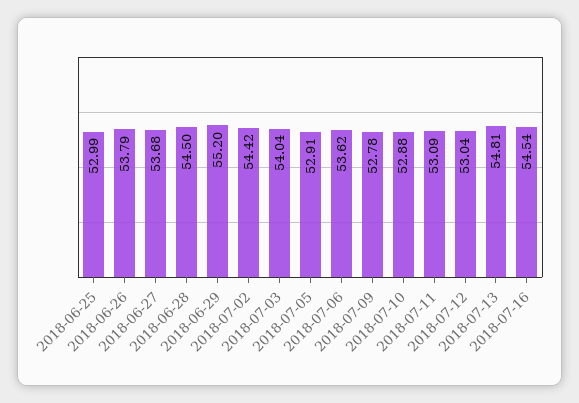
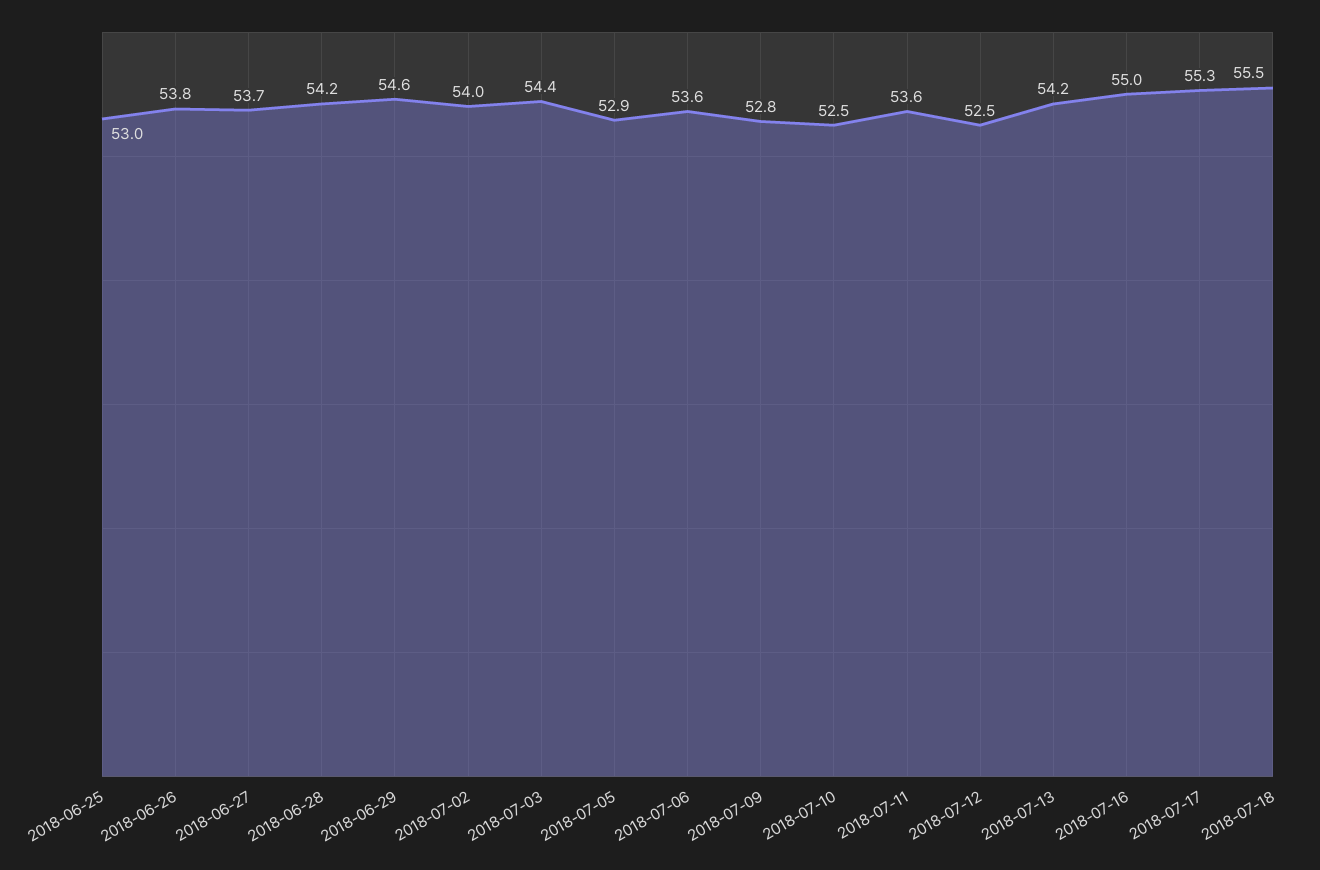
2018-06-28: 54.5 -> 54.2
2018-06-29: 55.2 -> 54.6
2018-07-02: 54.42 -> 54
2018-07-03: 54.04 -> 54.4
2018-07-10: 52.88 -> 52.5
2018-07-11: 53.09 -> 53.6
2018-07-12: 53.04 -> 52.5
2018-07-13: 54.81 -> 54.2
2018-07-16: 54.54 -> 55
2018-07-17: none -> 55.3
2018-07-18: none -> 55.5

